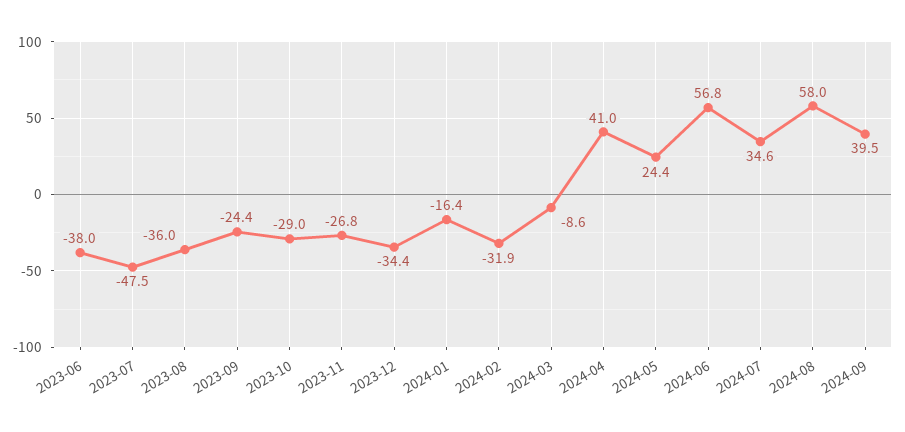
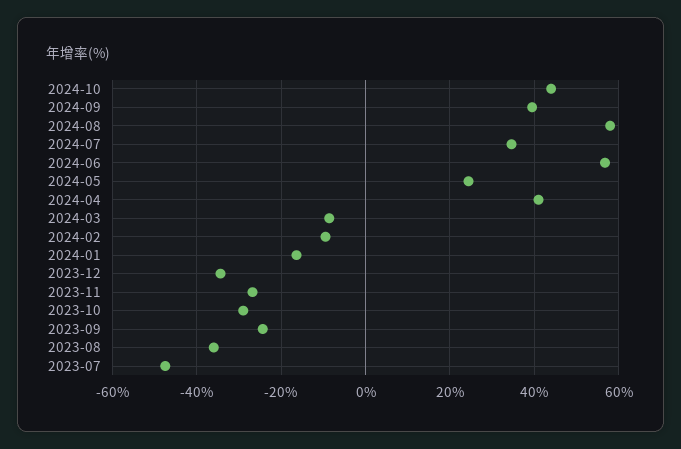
2023-06: -38 -> none
2024-02: -31.9 -> -10
2024-10: none -> 44

